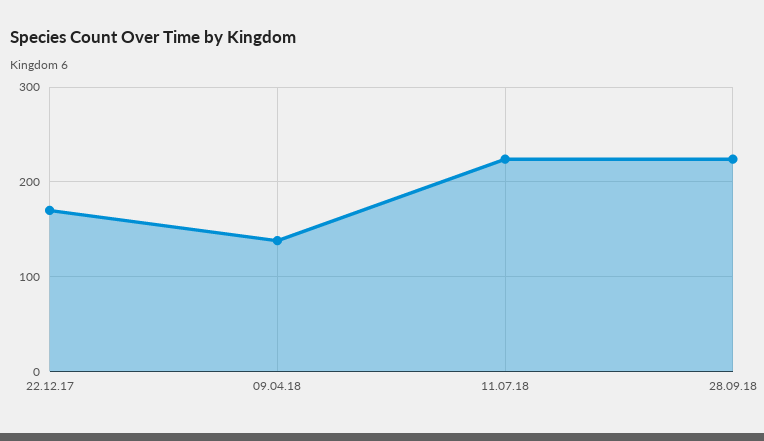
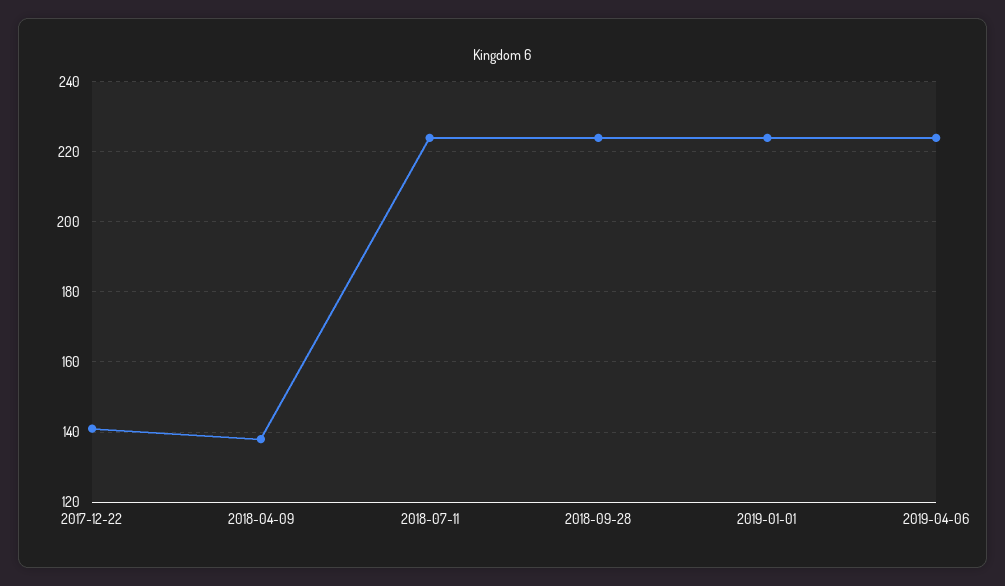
22.12.17: 170 -> 140
2019-01-01: none -> 225
2019-04-06: none -> 225

